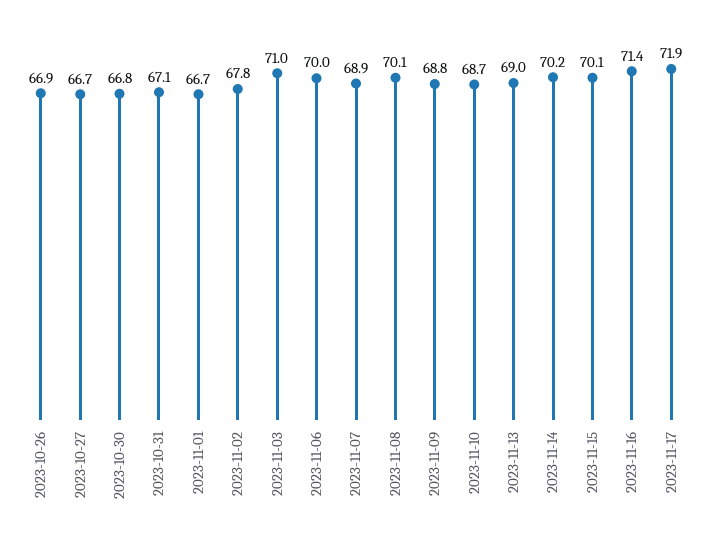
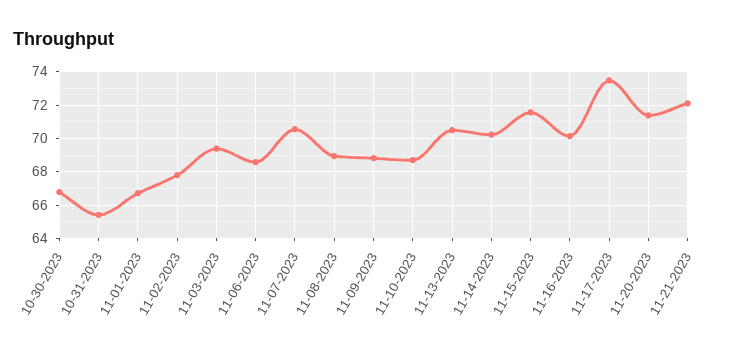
2023-10-26: 66.9 -> none
2023-10-27: 66.7 -> none
2023-10-31: 67.1 -> 65.5
2023-11-03: 71 -> 69.5
2023-11-06: 70 -> 68.5
2023-11-07: 68.9 -> 70.5
2023-11-08: 70.1 -> 69
2023-11-13: 69 -> 70.5
2023-11-15: 70.1 -> 71.5
2023-11-16: 71.4 -> 70
2023-11-17: 71.9 -> 73.5
11-20-2023: none -> 71.5
11-21-2023: none -> 72

